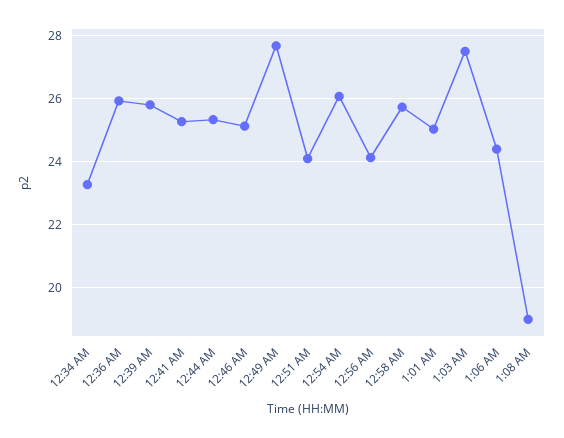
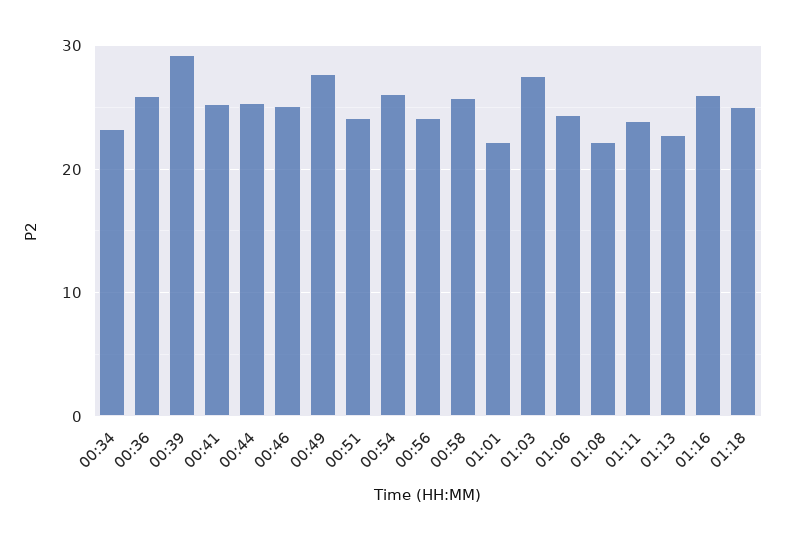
12:39 AM: 25.8 -> 29
1:01 AM: 25 -> 22
1:08 AM: 19 -> 22
01:11: none -> 24
01:13: none -> 23
01:16: none -> 26
01:18: none -> 25

